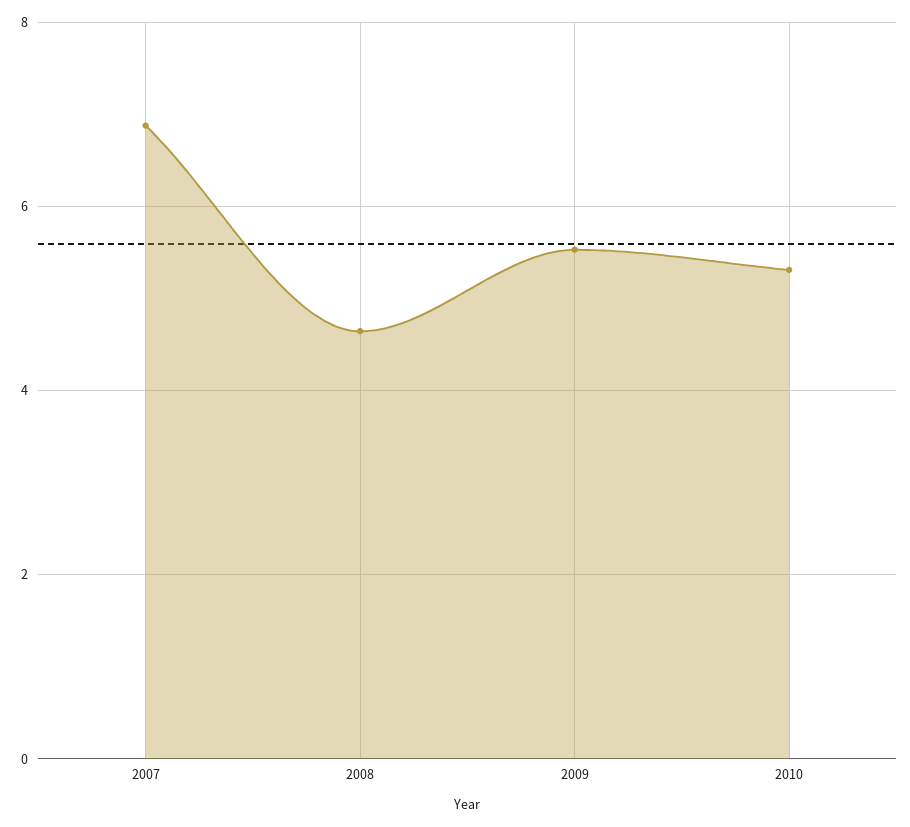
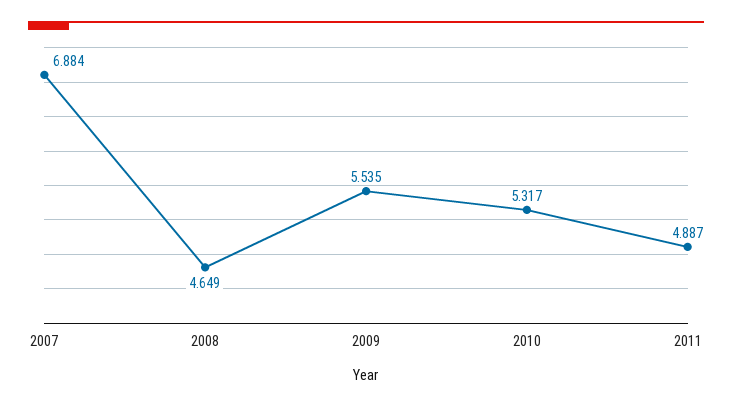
2011: none -> 4.887

